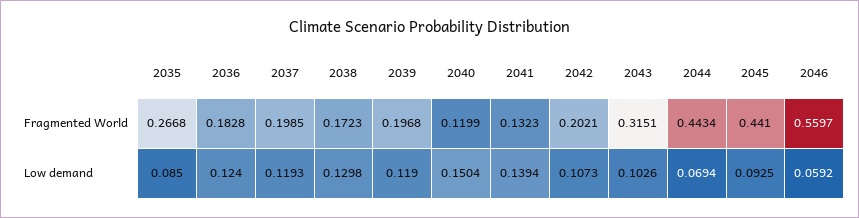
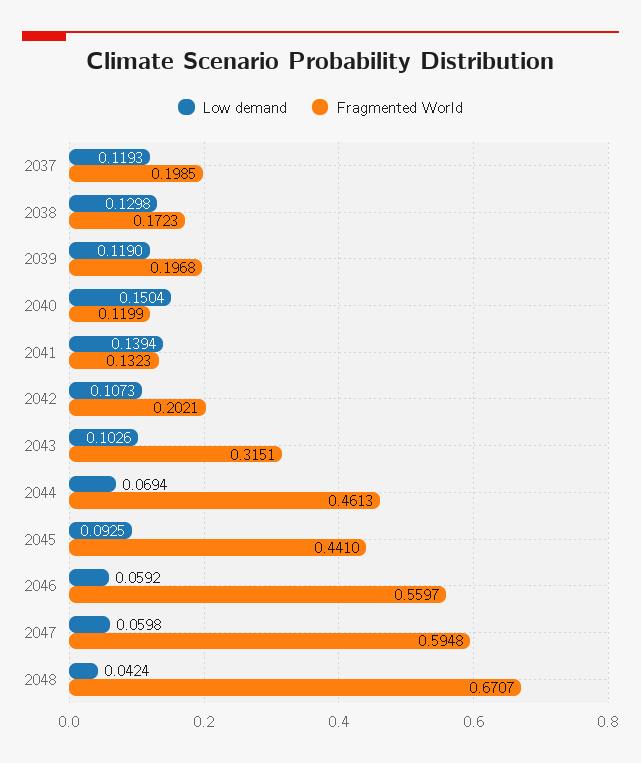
Fragmented World, 2035: 0.2668 -> none
Fragmented World, 2036: 0.1828 -> none
Fragmented World, 2044: 0.4434 -> 0.4613
Low demand, 2035: 0.085 -> none
Low demand, 2036: 0.124 -> none
Low demand, 2047: none -> 0.0598
Fragmented World, 2047: none -> 0.5948
Low demand, 2048: none -> 0.0424
Fragmented World, 2048: none -> 0.6707

